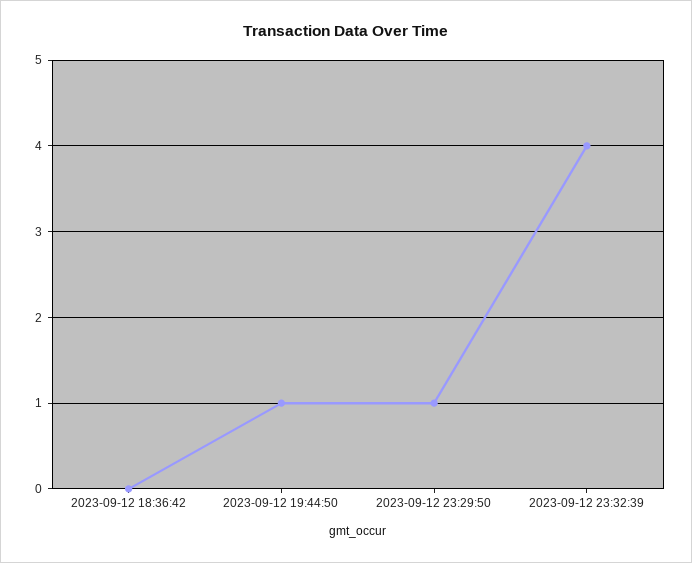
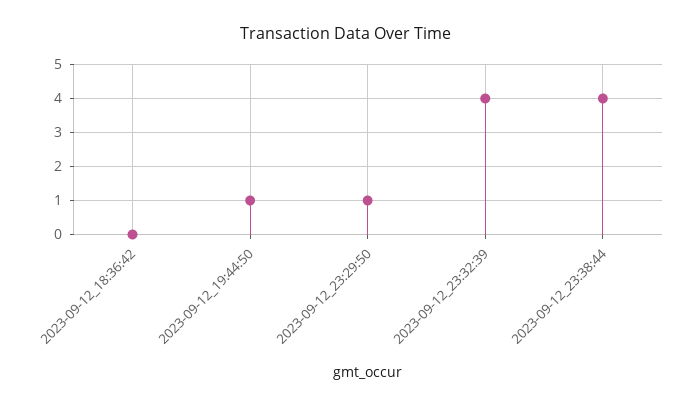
2023-09-12_23:38:44: none -> 4

